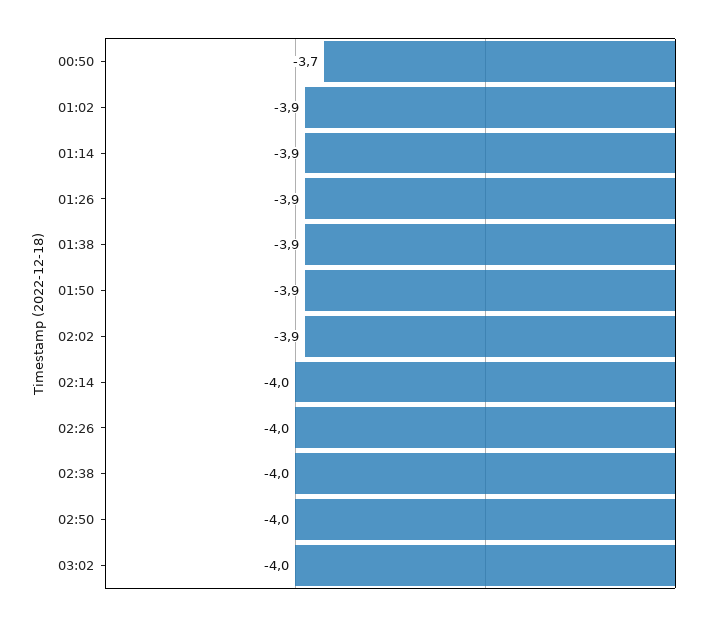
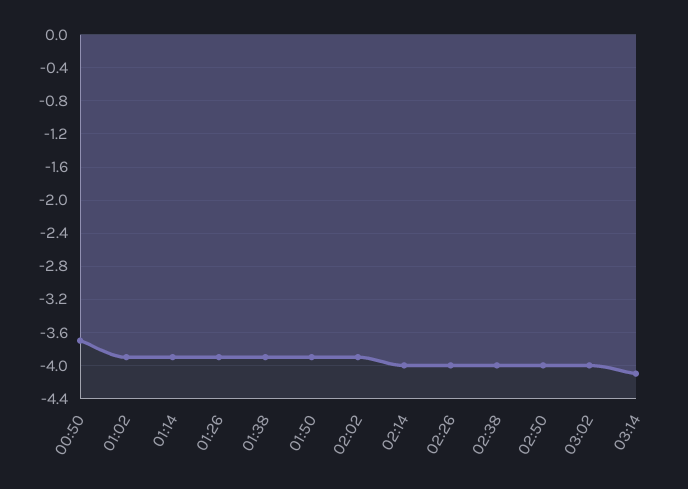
03:14: none -> -4.1

